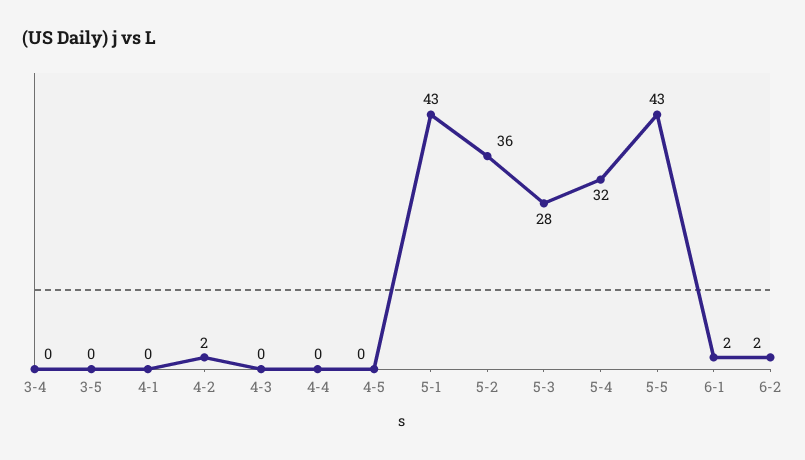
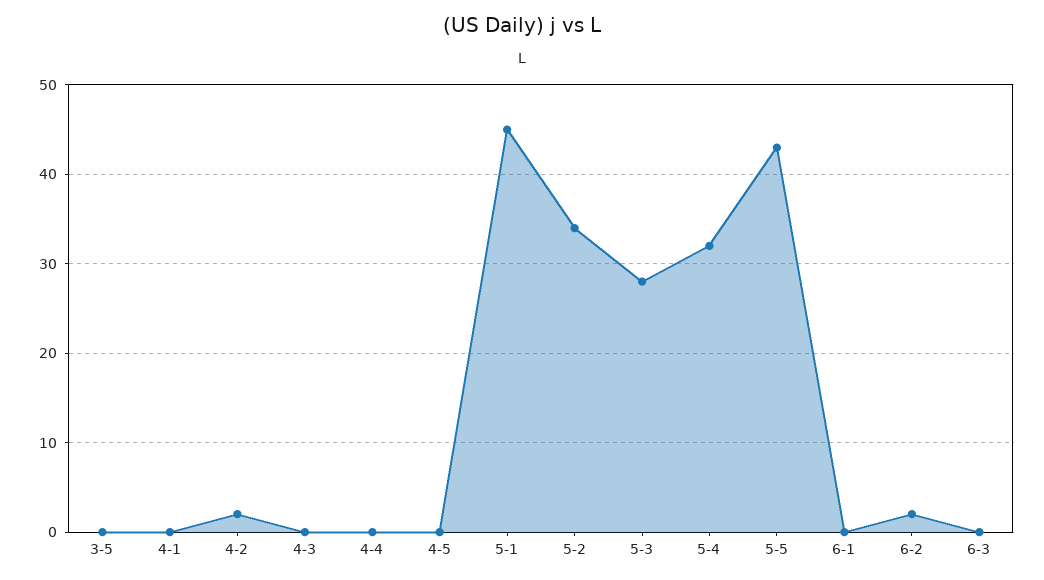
3-4: 0 -> none
5-1: 43 -> 45
5-2: 36 -> 34
6-1: 2 -> 0
6-3: none -> 0

